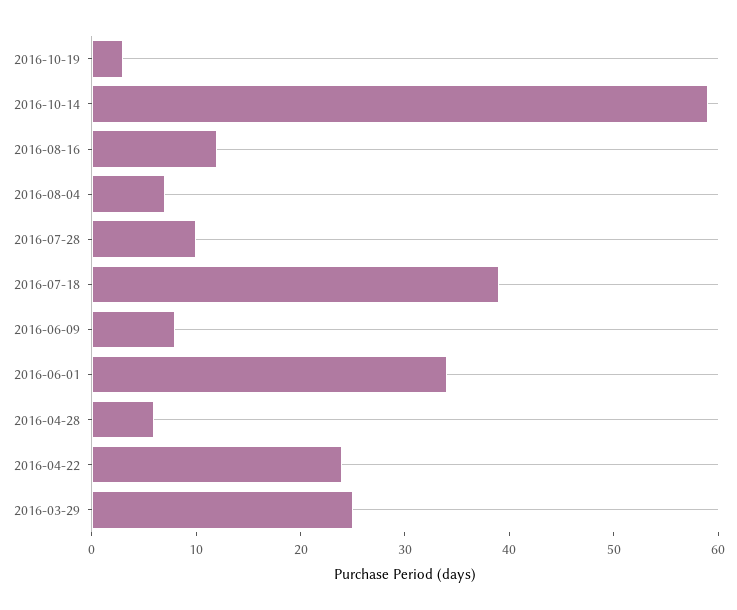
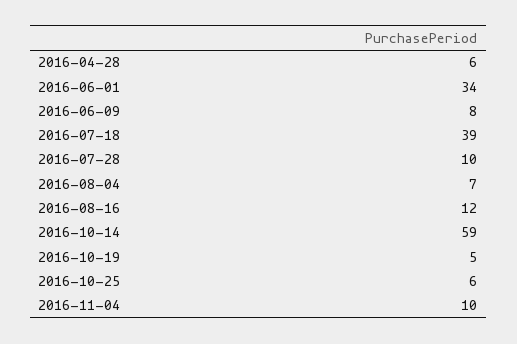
2016-10-19: 3 -> 5
2016-04-22: 24 -> none
2016-03-29: 25 -> none
2016-10-25: none -> 6
2016-11-04: none -> 10

